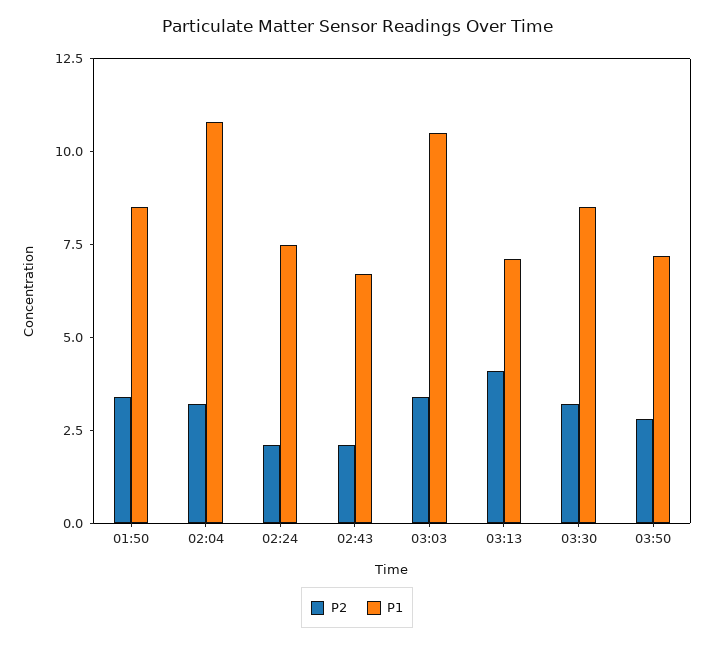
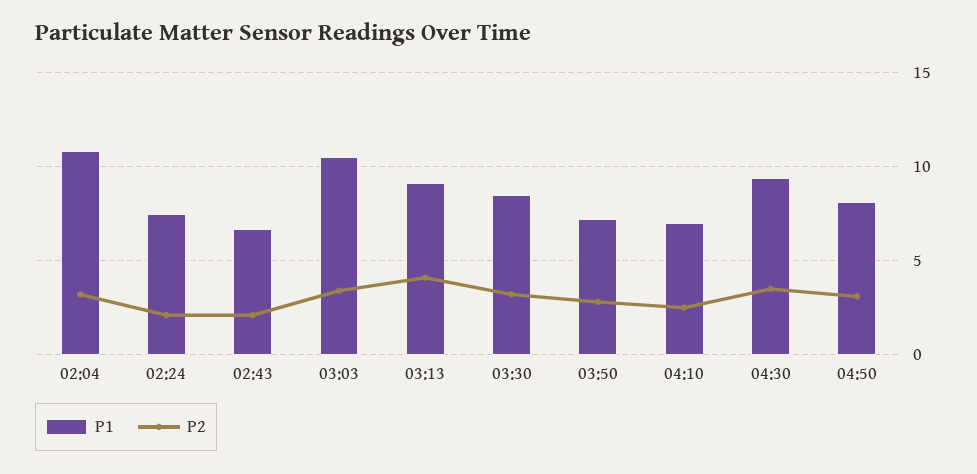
P2, 01:50: 3.5 -> none
P1, 01:50: 8.5 -> none
P1, 03:13: 7 -> 9
P1, 04:10: none -> 7
P2, 04:10: none -> 2.5
P1, 04:30: none -> 9.5
P2, 04:30: none -> 3.5
P1, 04:50: none -> 8
P2, 04:50: none -> 3

